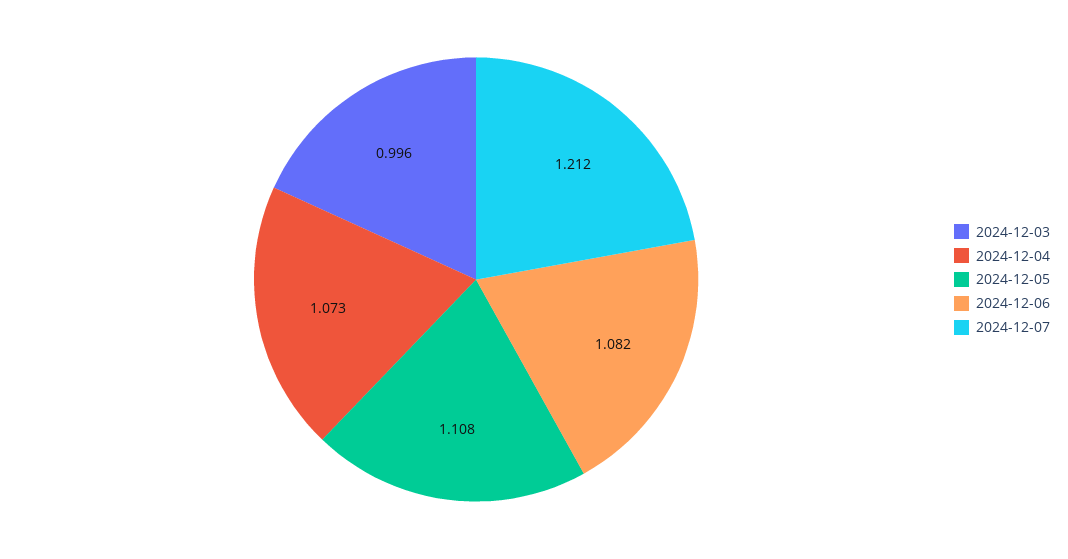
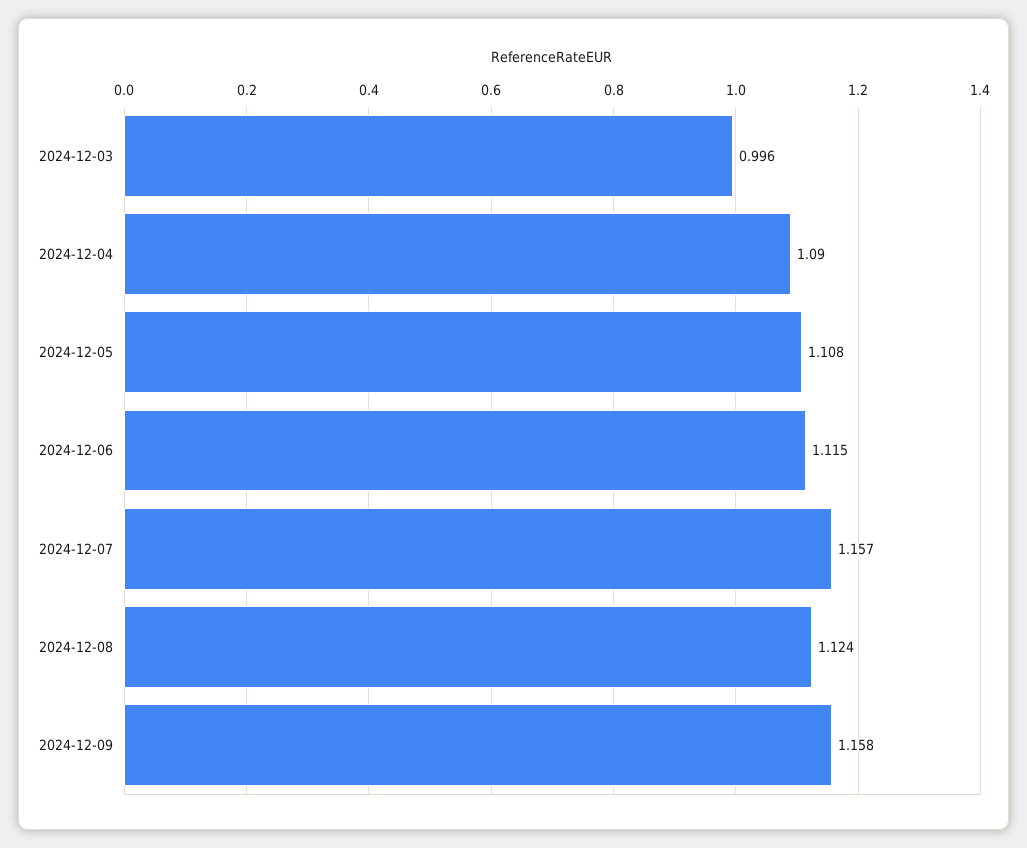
2024-12-04: 1.073 -> 1.09
2024-12-06: 1.082 -> 1.115
2024-12-07: 1.212 -> 1.157
2024-12-08: none -> 1.124
2024-12-09: none -> 1.158

